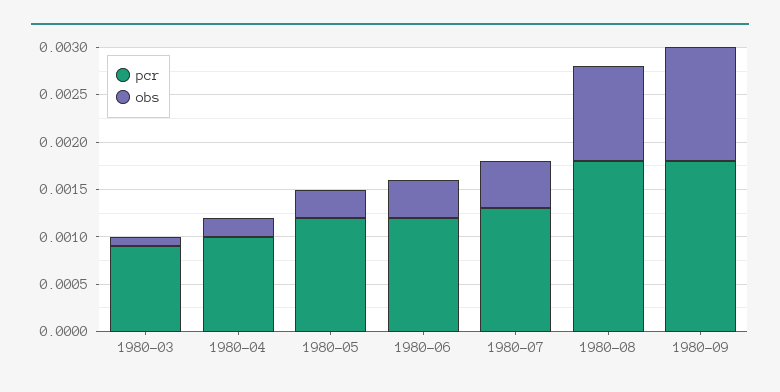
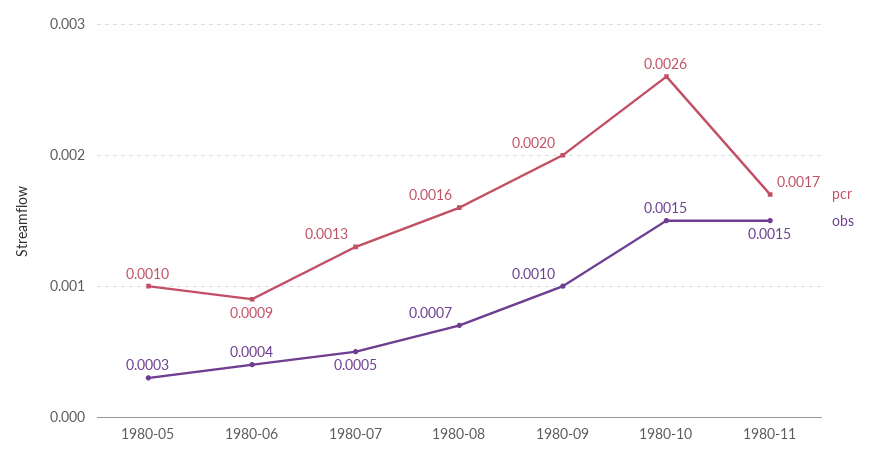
pcr, 1980-03: 0.0009 -> none
obs, 1980-03: 0.0001 -> none
pcr, 1980-04: 0.001 -> none
obs, 1980-04: 0.0002 -> none
pcr, 1980-05: 0.0012 -> 0.001
pcr, 1980-06: 0.0012 -> 0.0009
pcr, 1980-08: 0.0018 -> 0.0016
obs, 1980-08: 0.001 -> 0.0007
pcr, 1980-09: 0.0018 -> 0.002
obs, 1980-09: 0.0012 -> 0.001
pcr, 1980-10: none -> 0.0026
obs, 1980-10: none -> 0.0015
pcr, 1980-11: none -> 0.0017
obs, 1980-11: none -> 0.0015

